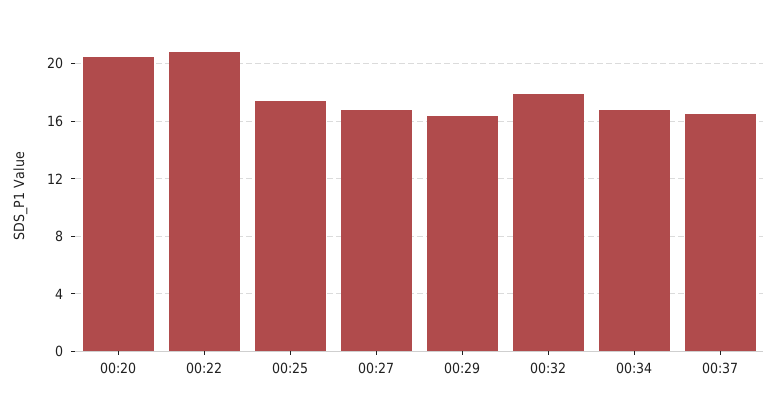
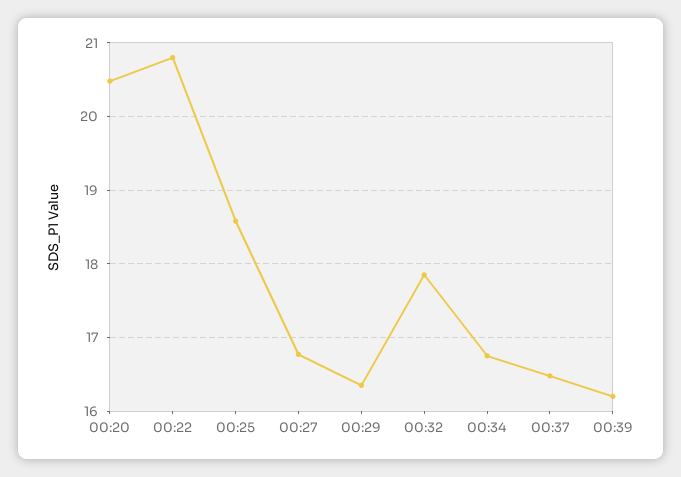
00:25: 17.5 -> 18.6
00:39: none -> 16.2

